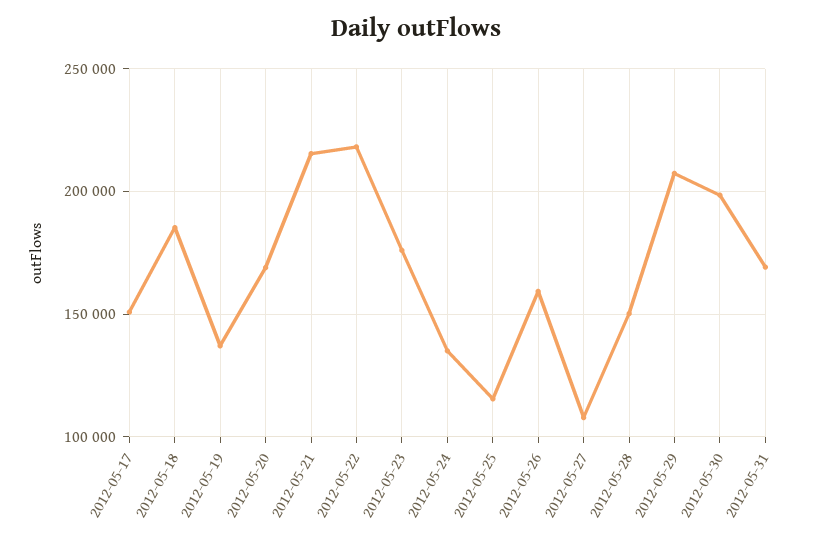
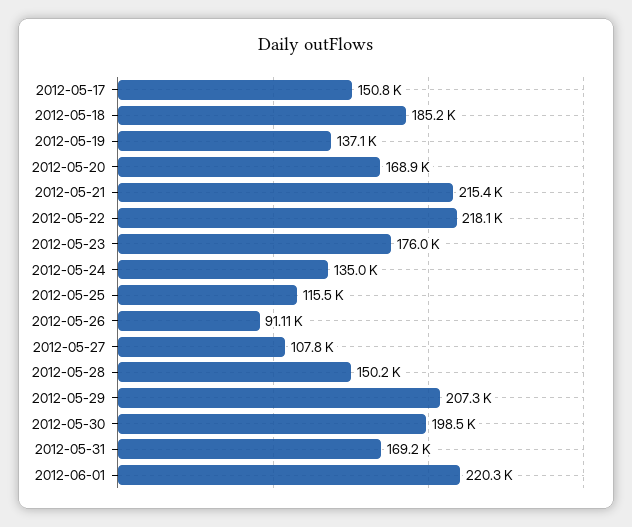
2012-05-26: 160000 -> 91110
2012-06-01: none -> 220300

